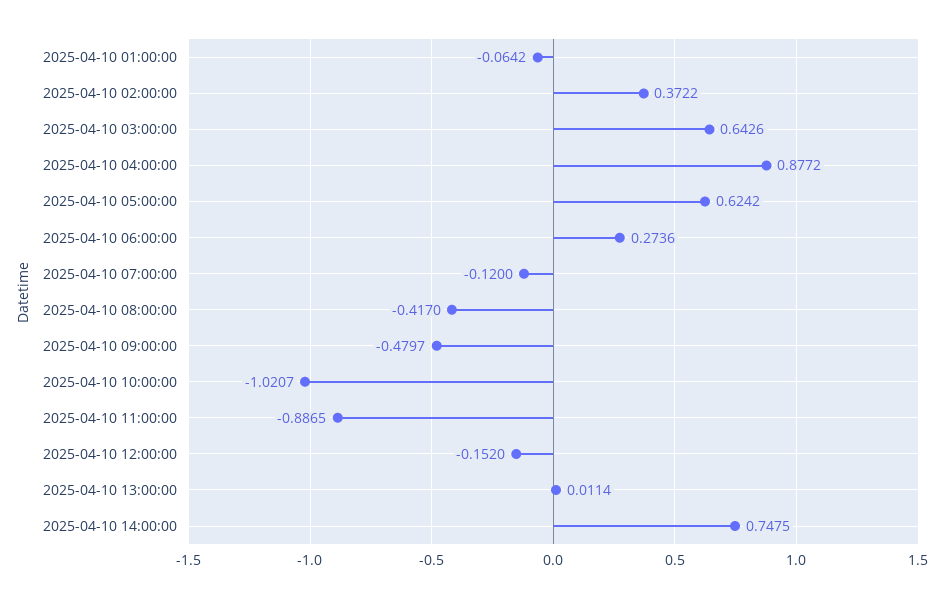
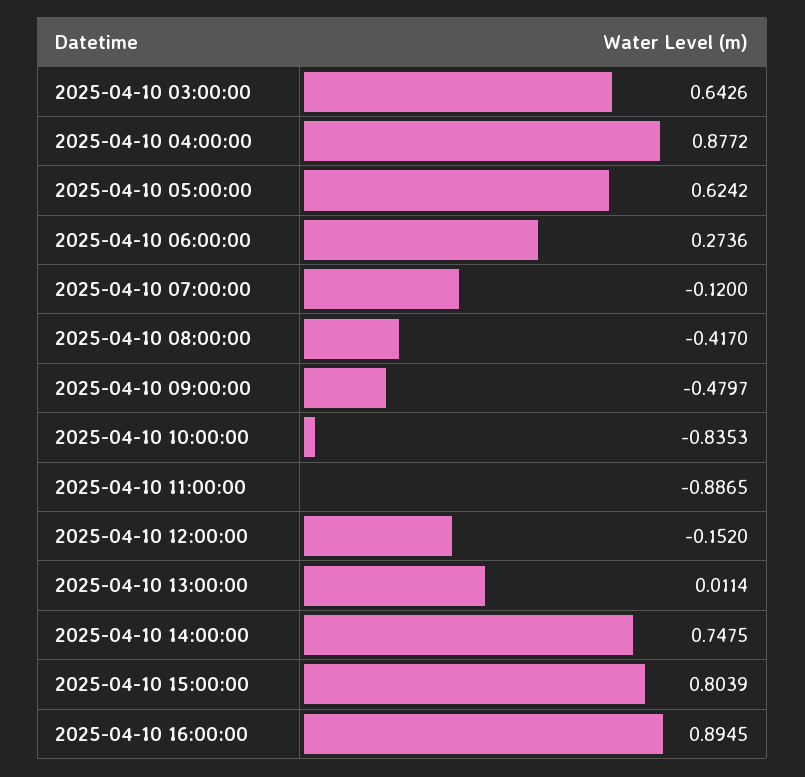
2025-04-10 01:00:00: -0.0642 -> none
2025-04-10 02:00:00: 0.3722 -> none
2025-04-10 10:00:00: -1.0207 -> -0.8353
2025-04-10 15:00:00: none -> 0.8039
2025-04-10 16:00:00: none -> 0.8945

